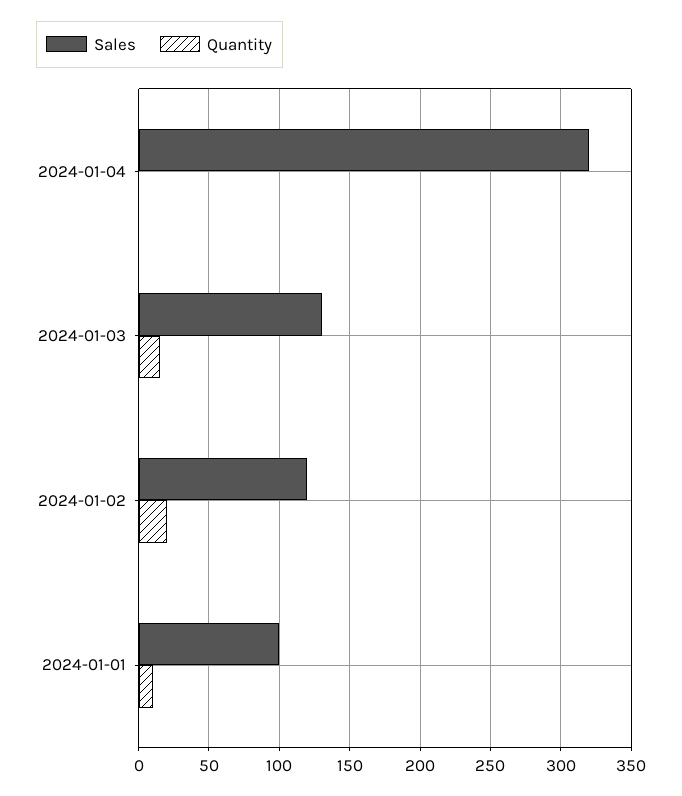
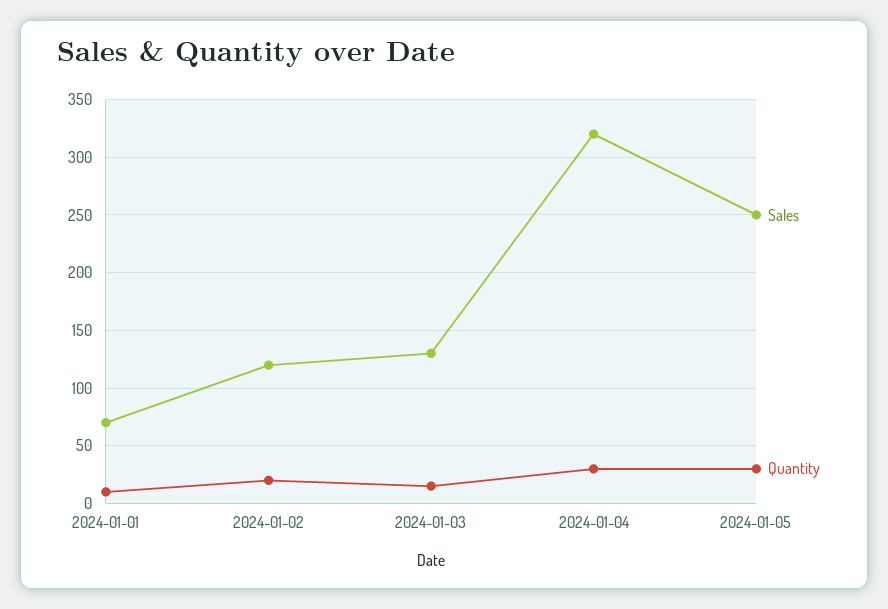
Quantity, 2024-01-04: 0 -> 30
Sales, 2024-01-01: 100 -> 70
Sales, 2024-01-05: none -> 250
Quantity, 2024-01-05: none -> 30

